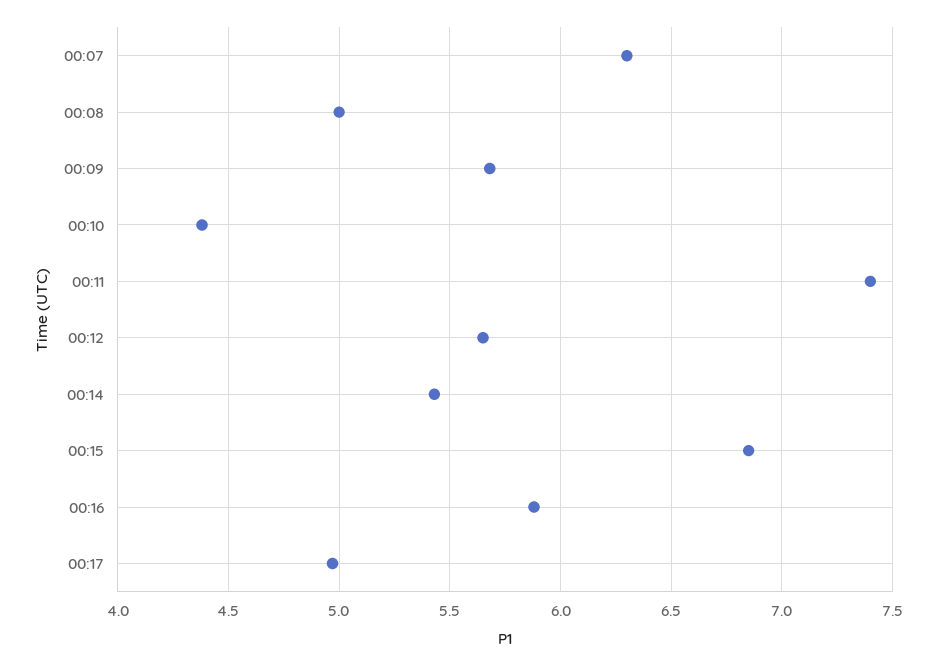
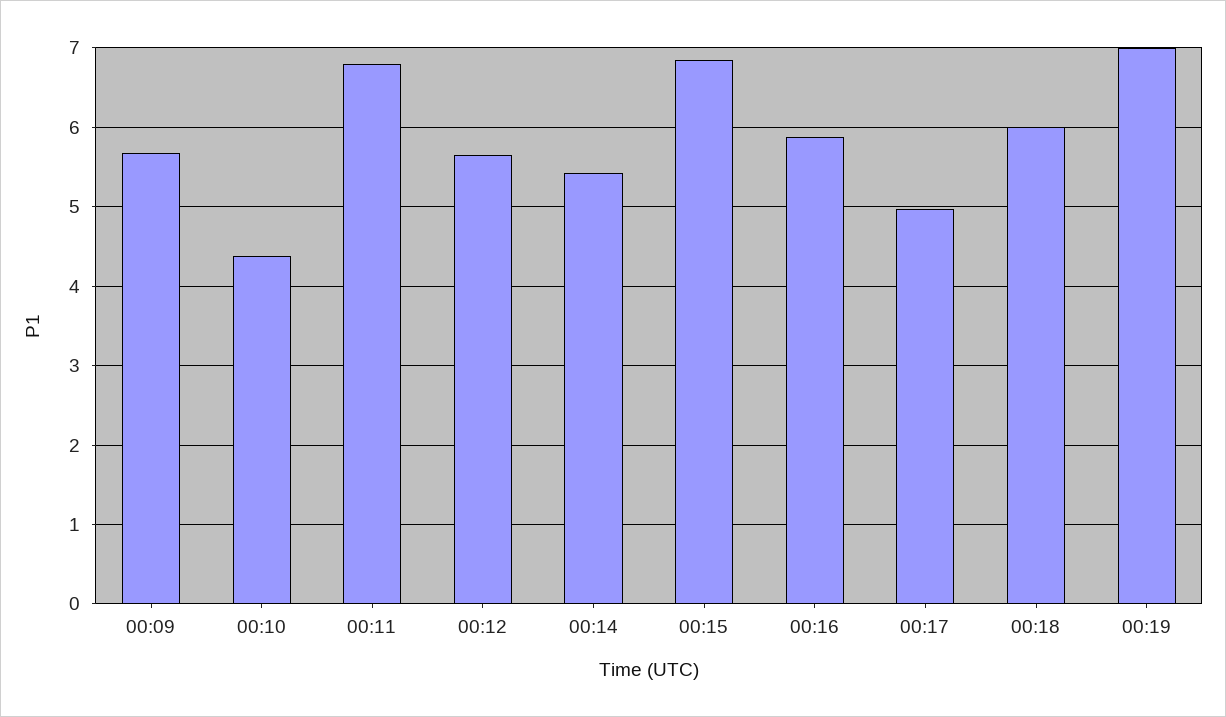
00:07: 6.3 -> none
00:08: 5 -> none
00:11: 7.4 -> 6.8
00:18: none -> 6
00:19: none -> 7

